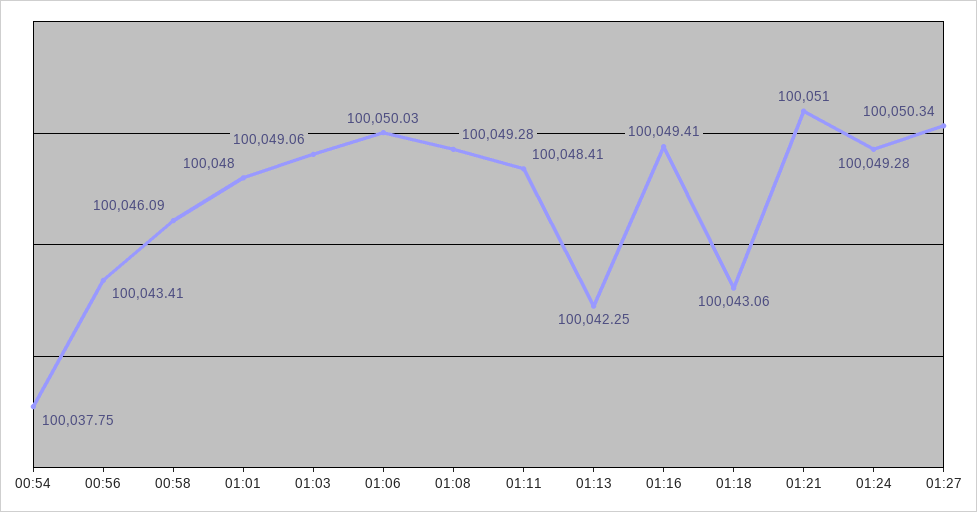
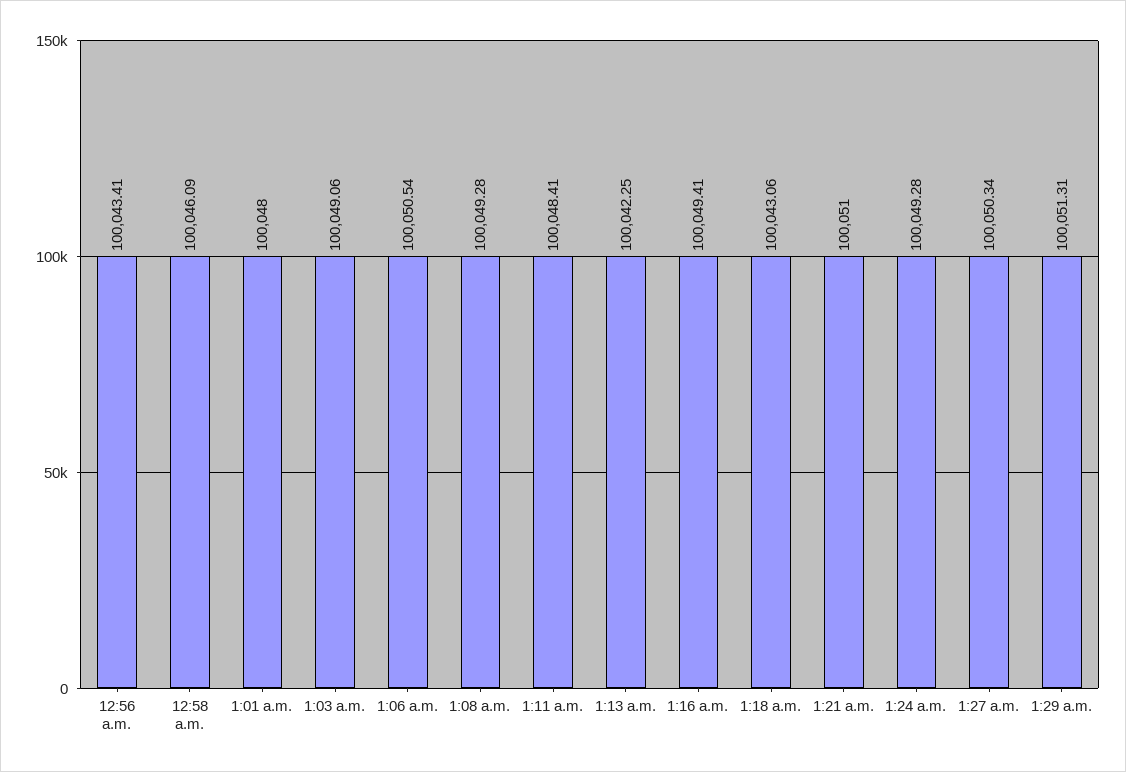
00:54: 100037.75 -> none
01:06: 100050.03 -> 100050.54
1:29 a.m.: none -> 100051.31

